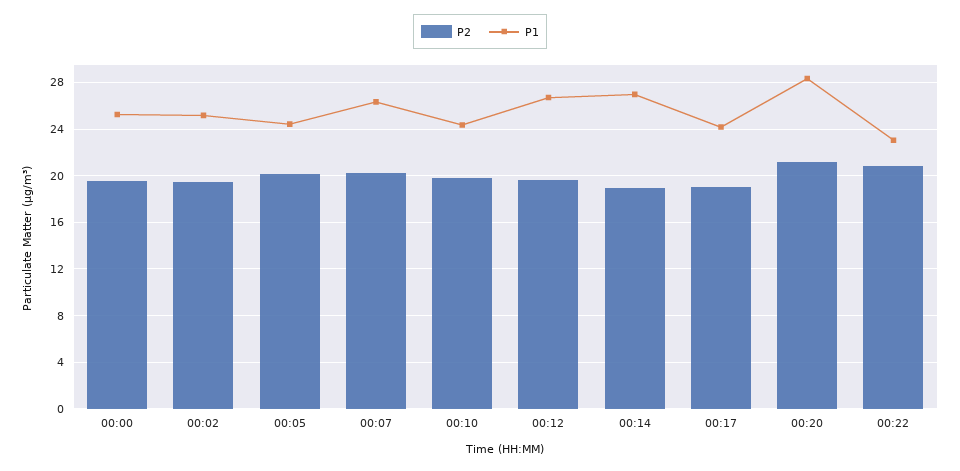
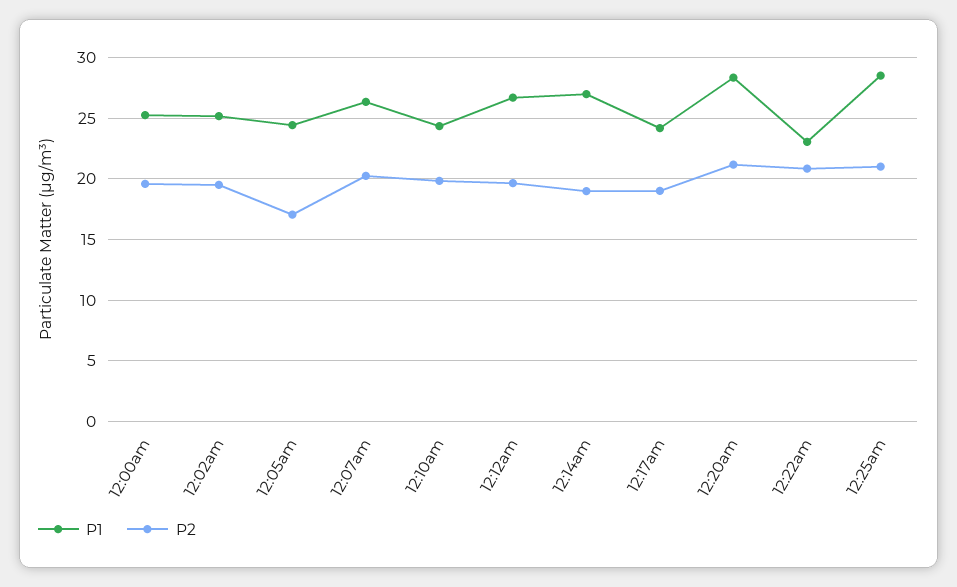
P2, 00:05: 20 -> 17
P1, 12:25am: none -> 28.5
P2, 12:25am: none -> 21

